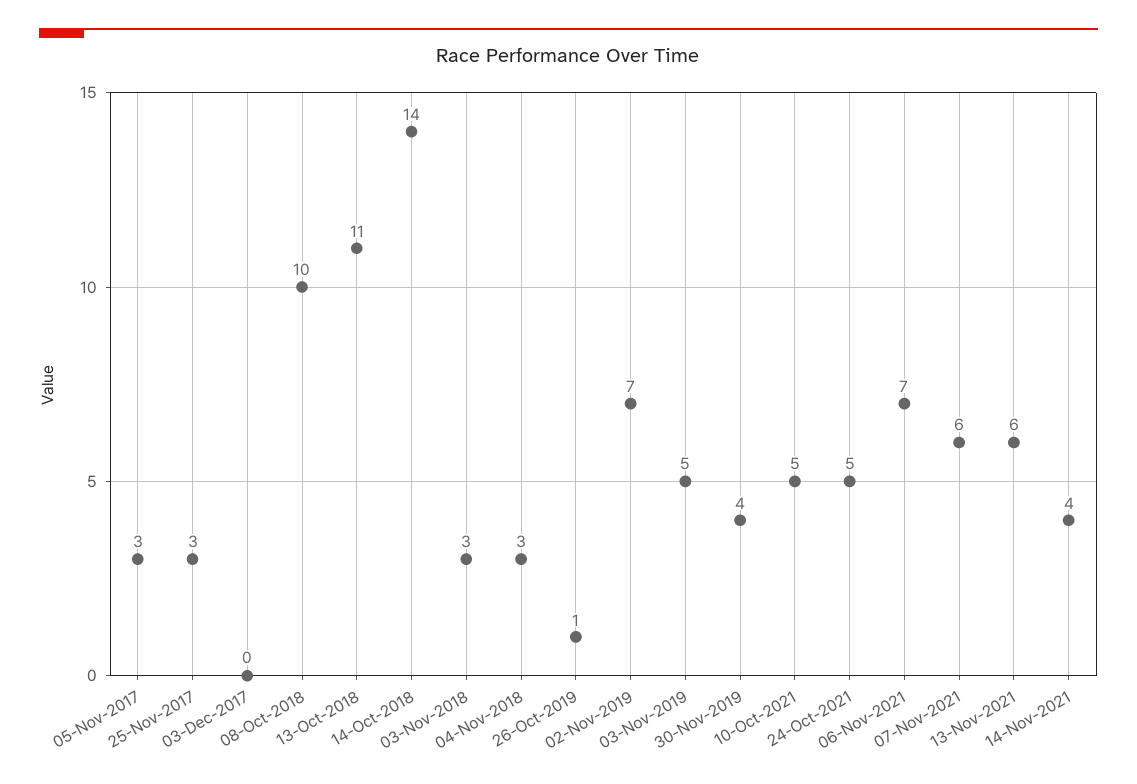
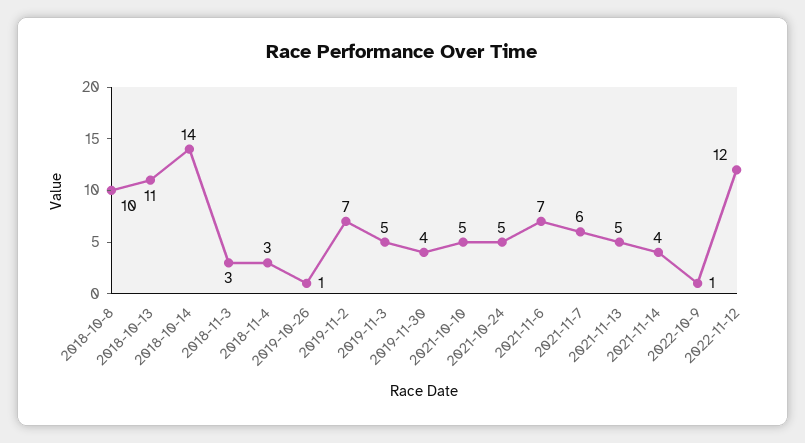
05-Nov-2017: 3 -> none
25-Nov-2017: 3 -> none
03-Dec-2017: 0 -> none
13-Nov-2021: 6 -> 5
2022-10-9: none -> 1
2022-11-12: none -> 12

